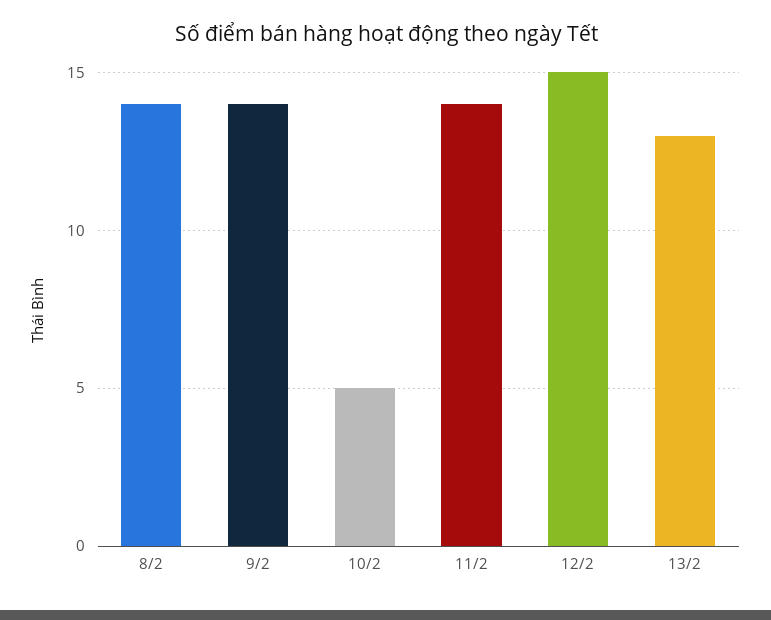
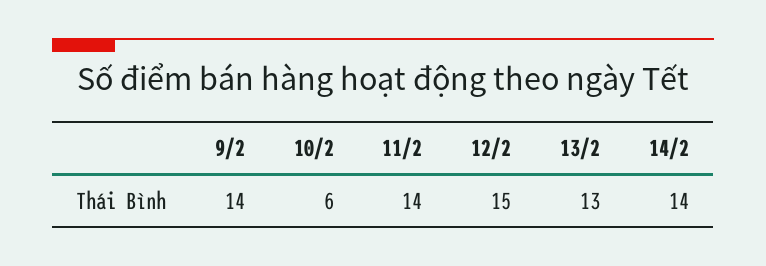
8/2: 14 -> none
10/2: 5 -> 6
14/2: none -> 14

